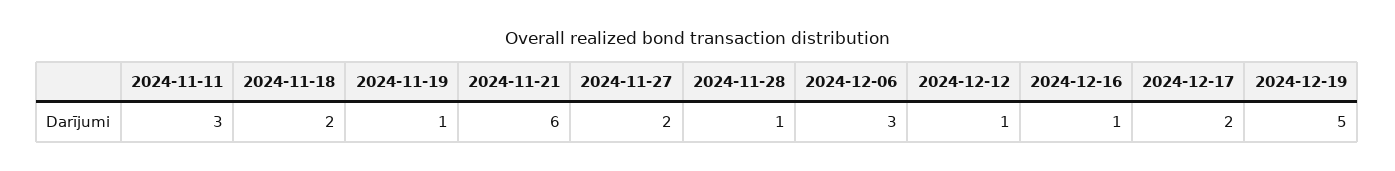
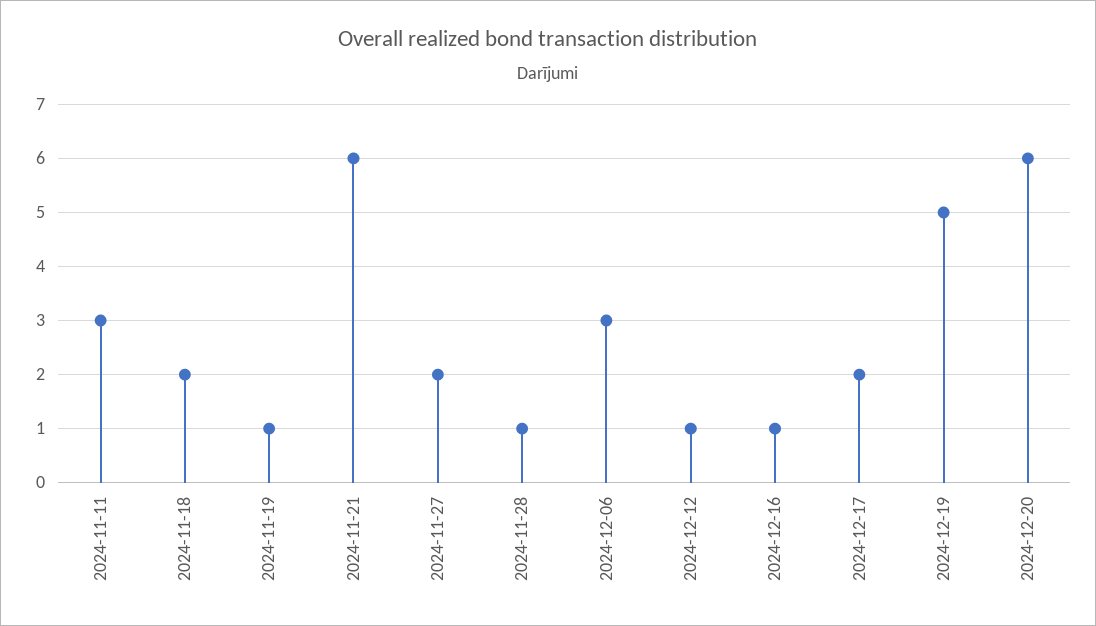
2024-12-20: none -> 6

